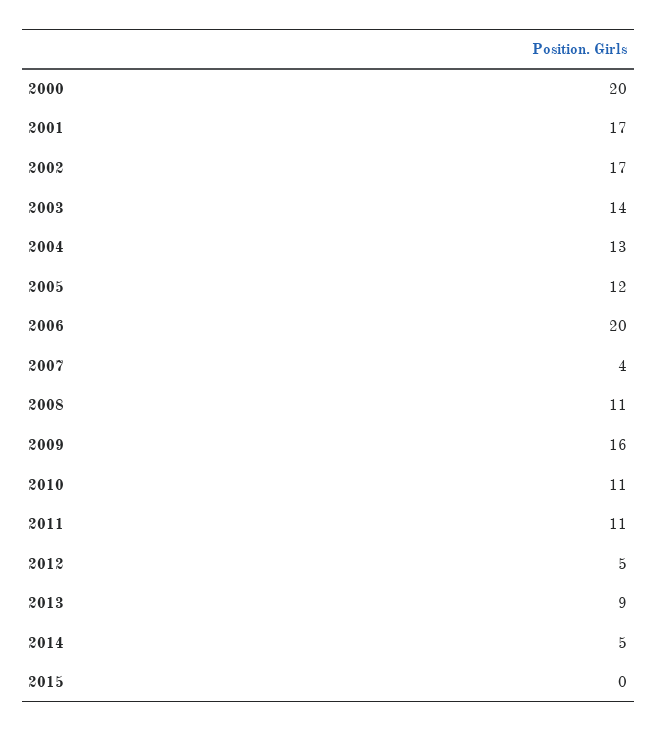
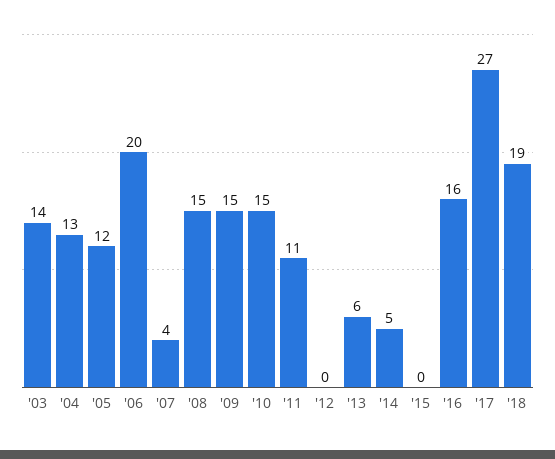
2000: 20 -> none
2001: 17 -> none
2002: 17 -> none
2008: 11 -> 15
2009: 16 -> 15
2010: 11 -> 15
2012: 5 -> 0
2013: 9 -> 6
'16: none -> 16
'17: none -> 27
'18: none -> 19

